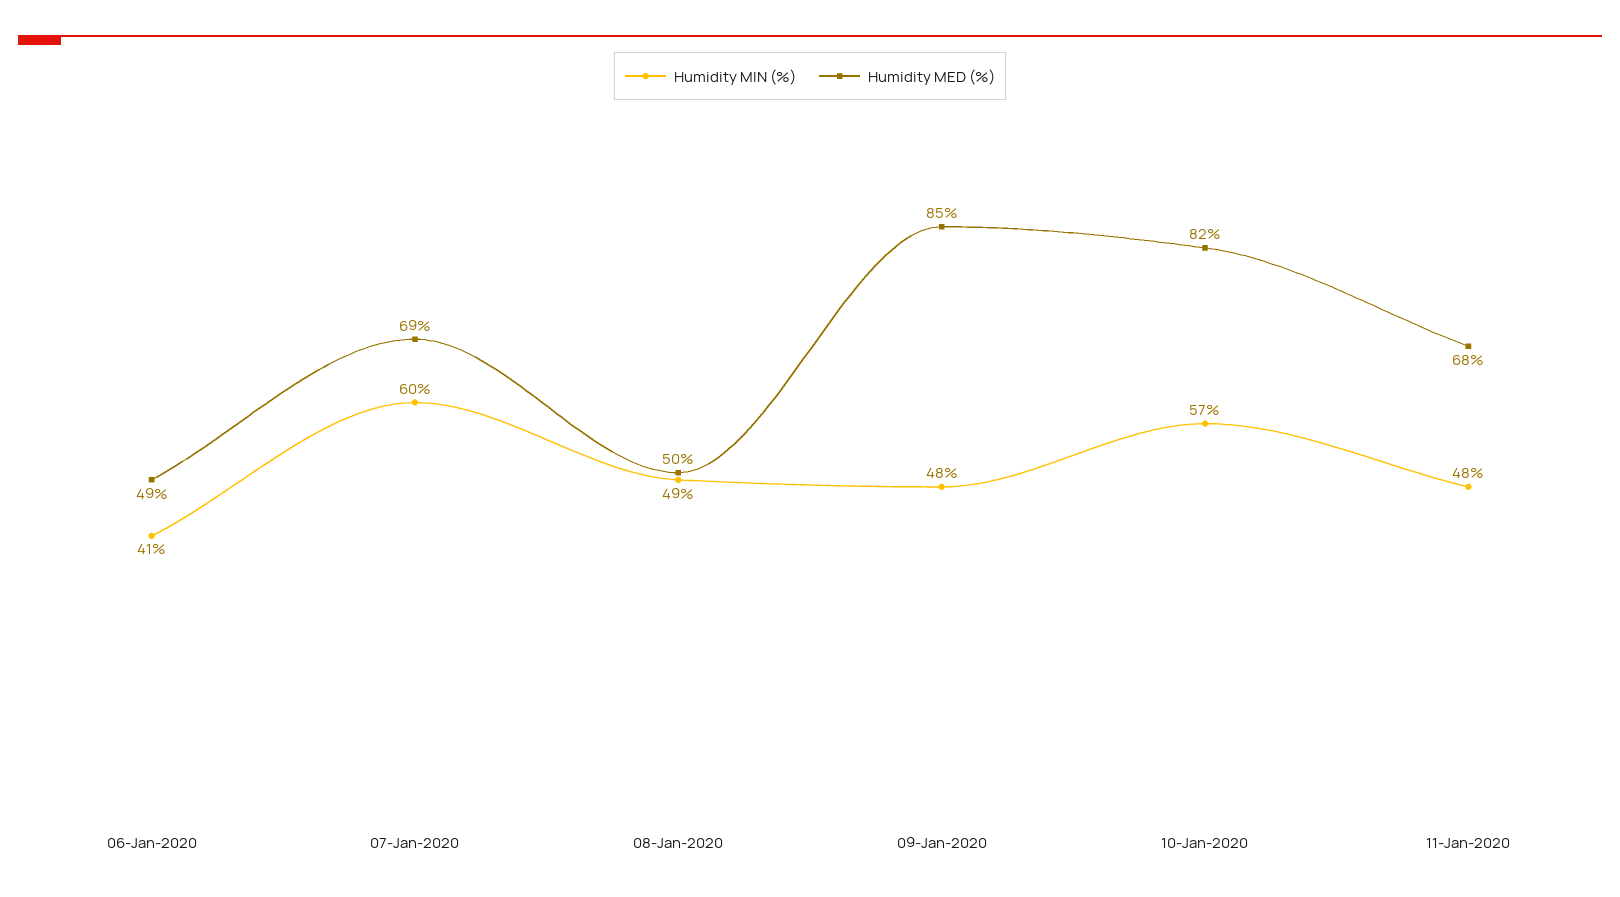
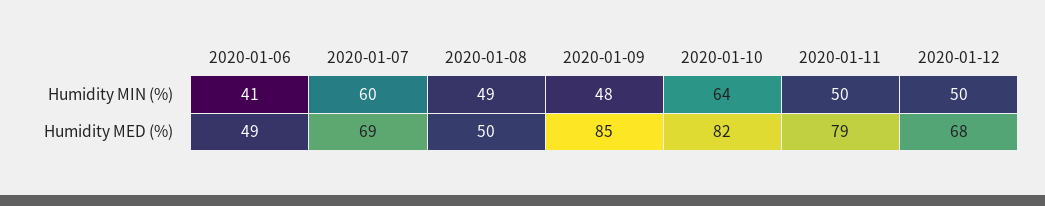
Humidity MIN (%), 10-Jan-2020: 57 -> 64
Humidity MIN (%), 11-Jan-2020: 48 -> 50
Humidity MED (%), 11-Jan-2020: 68 -> 79
Humidity MIN (%), 2020-01-12: none -> 50
Humidity MED (%), 2020-01-12: none -> 68

